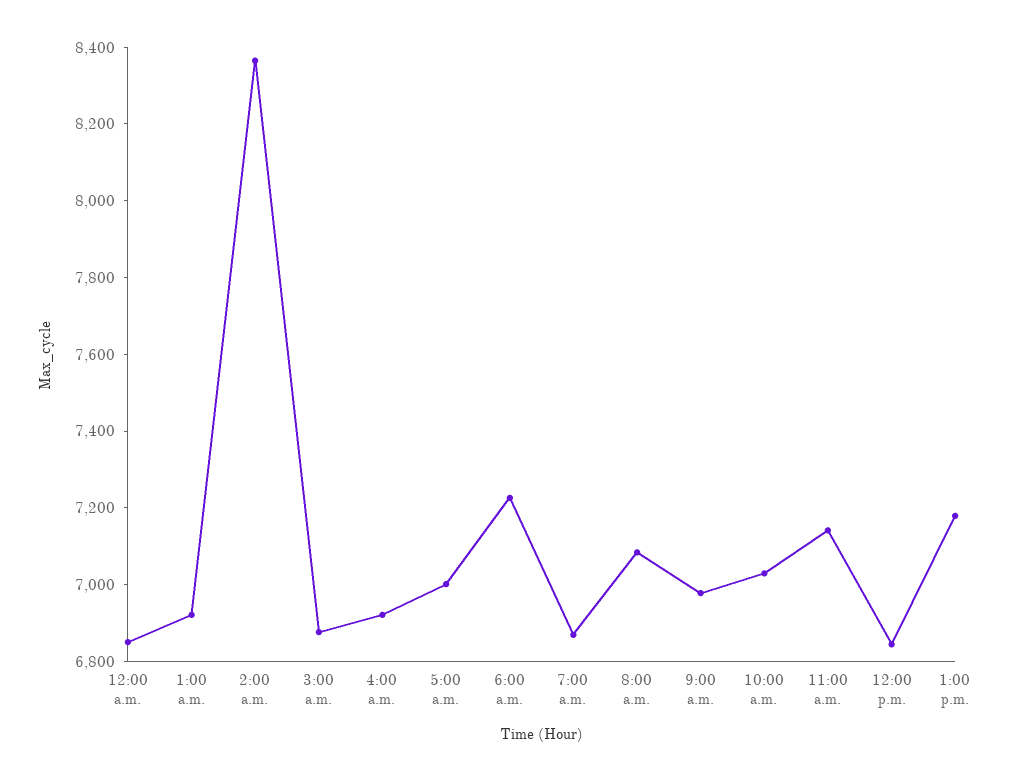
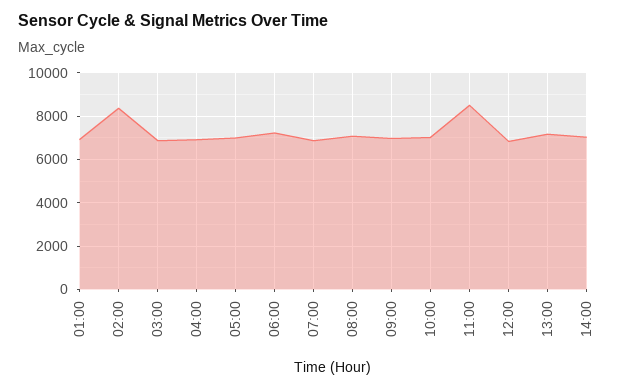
12:00 a.m.: 6850 -> none
11:00 a.m.: 7150 -> 8500
14:00: none -> 7000

